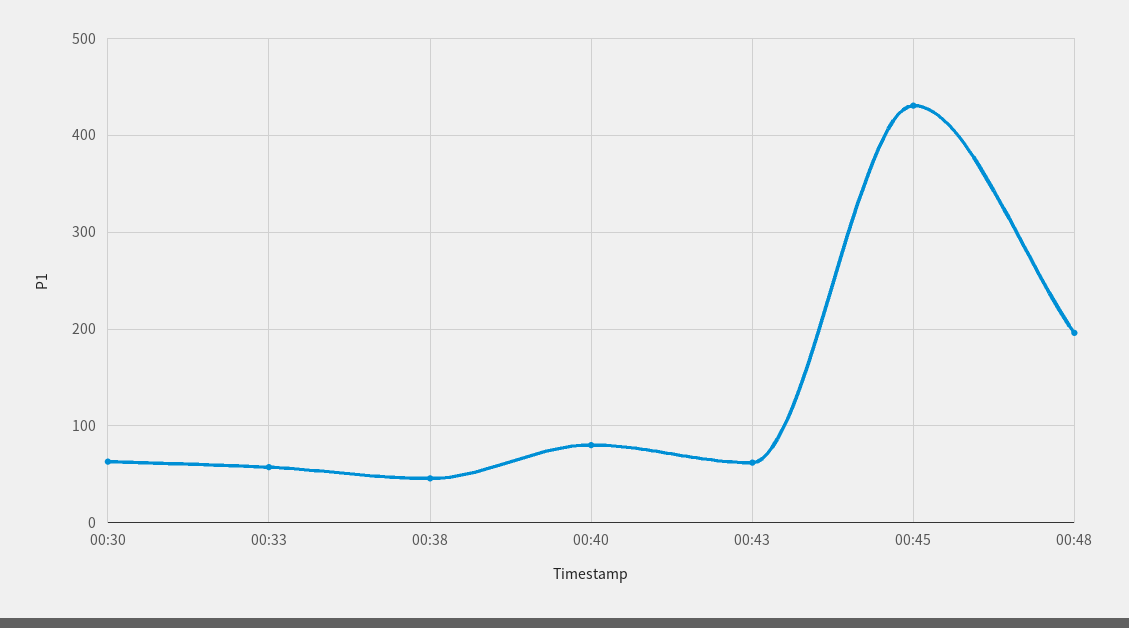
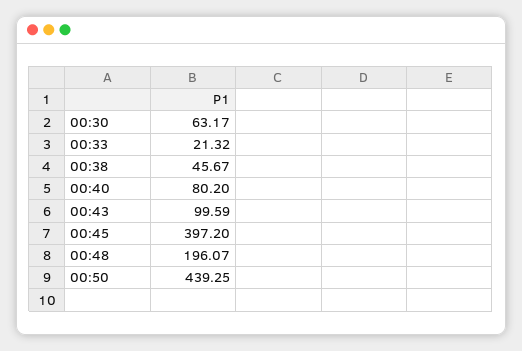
00:33: 60 -> 21.32
00:43: 60 -> 99.59
00:45: 430 -> 397.2
00:50: none -> 439.25

